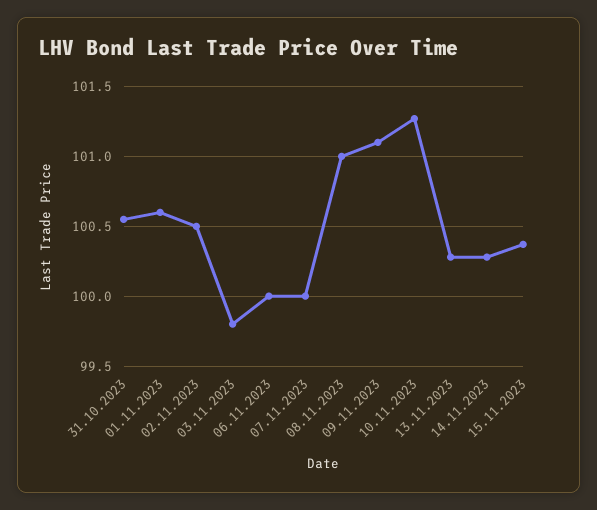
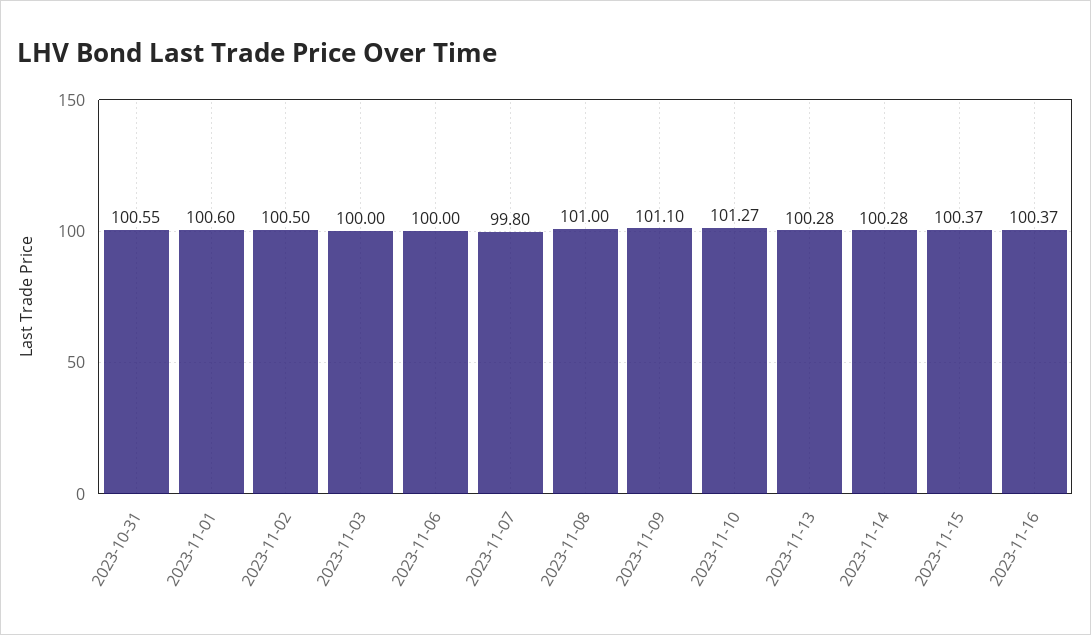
03.11.2023: 99.8 -> 100
07.11.2023: 100 -> 99.8
2023-11-16: none -> 100.37

